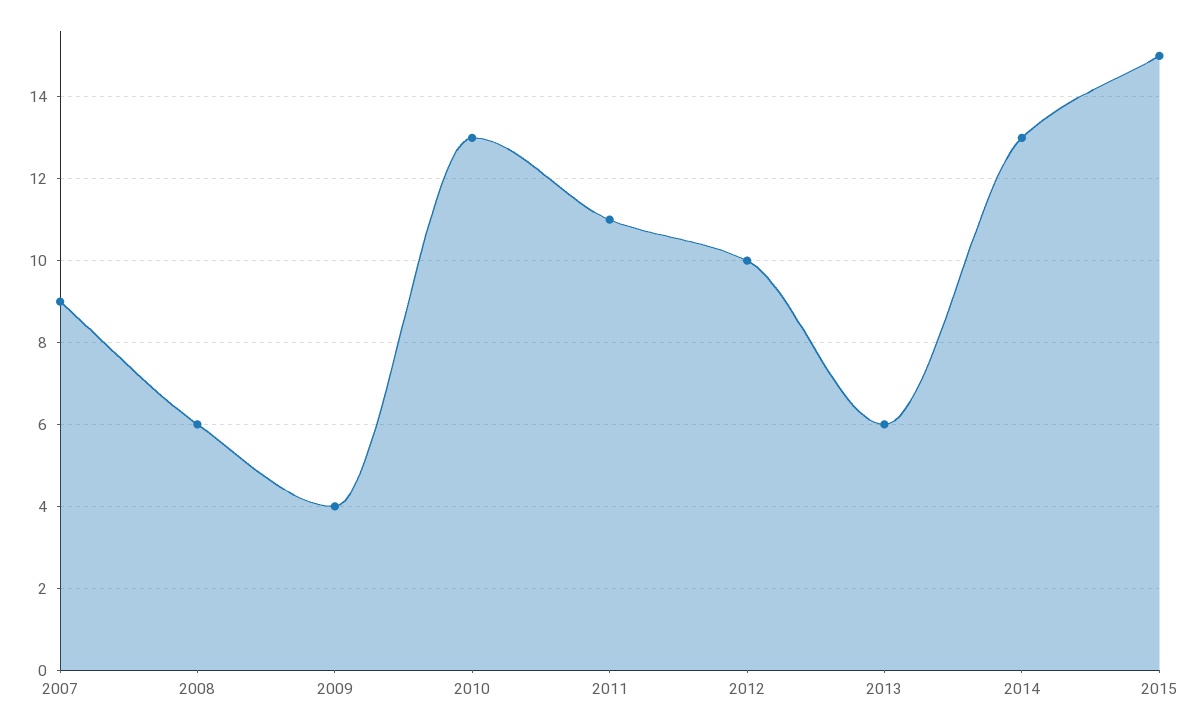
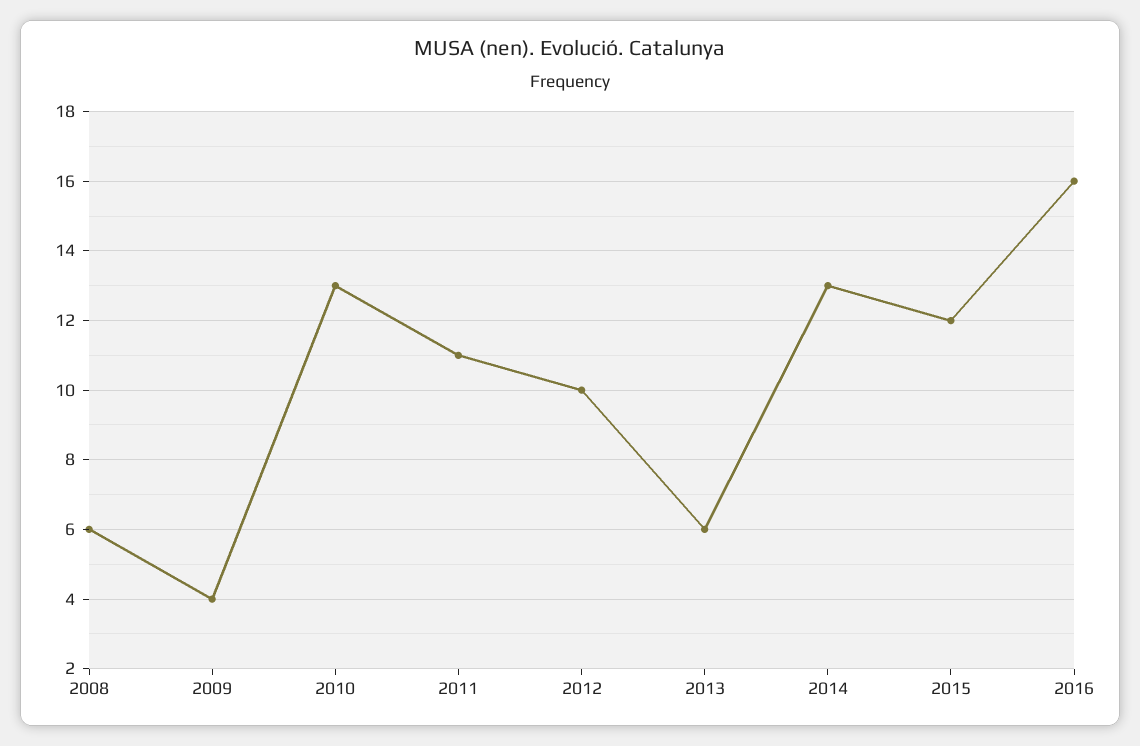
2007: 9 -> none
2015: 15 -> 12
2016: none -> 16

